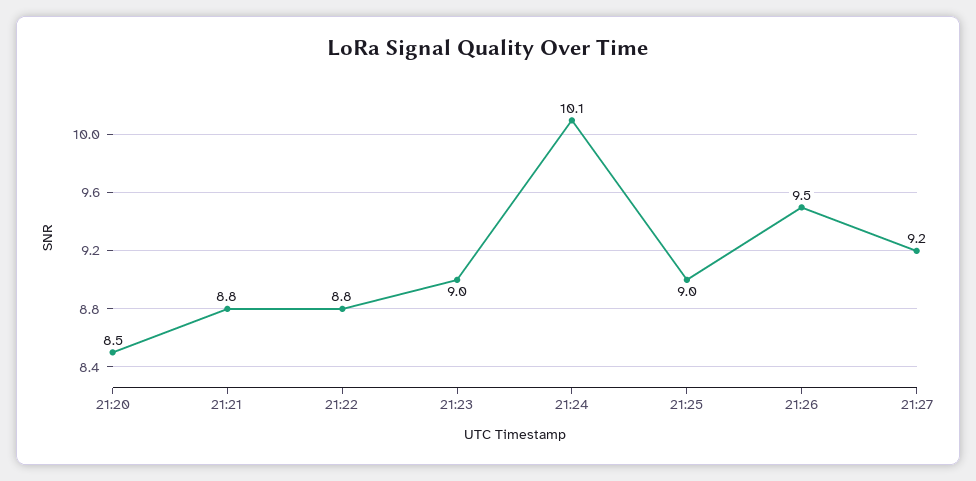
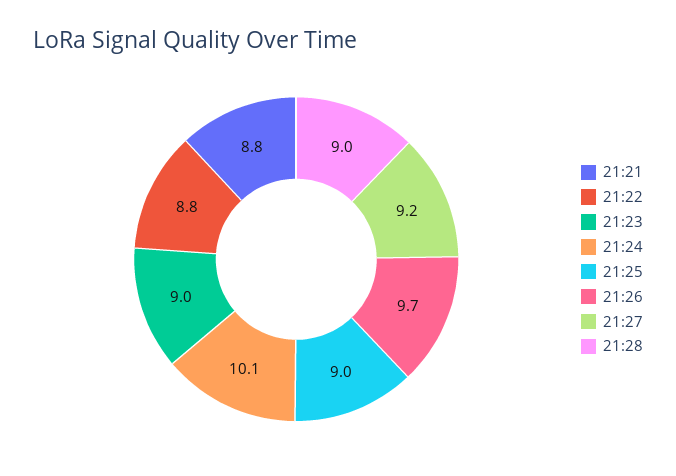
21:20: 8.5 -> none
21:26: 9.5 -> 9.7
21:28: none -> 9

